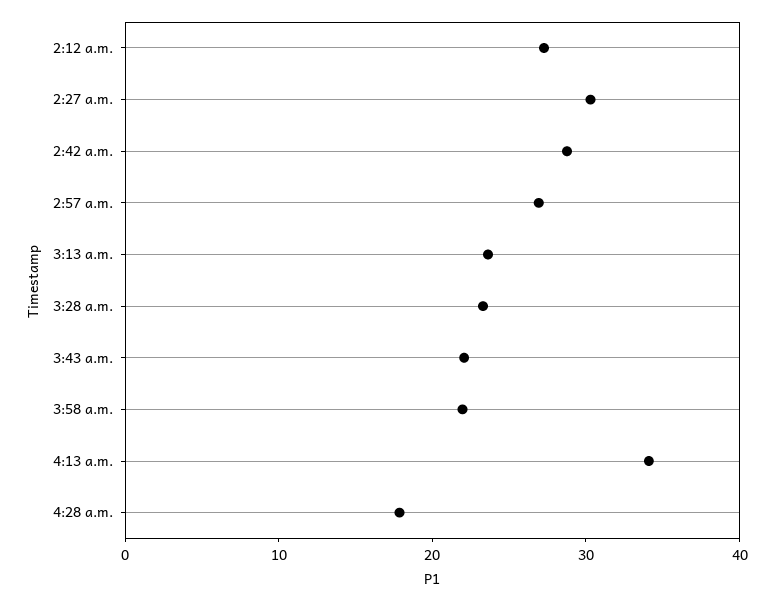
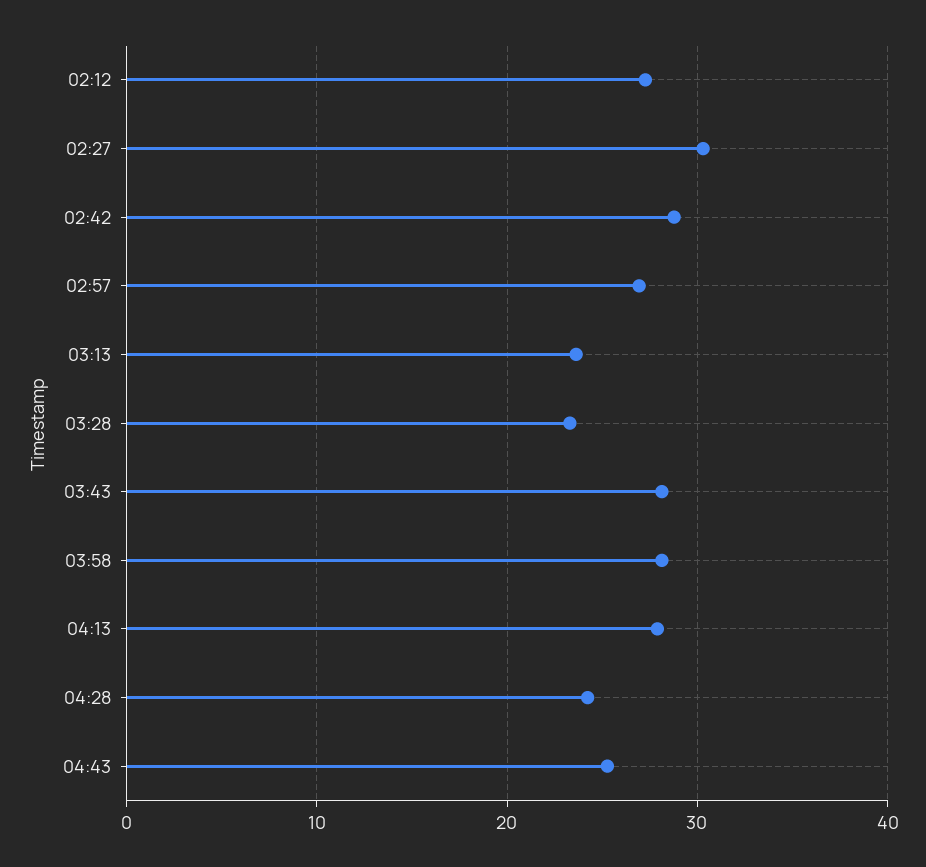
3:43 a.m.: 22 -> 28
3:58 a.m.: 22 -> 28
4:13 a.m.: 34 -> 28
4:28 a.m.: 18 -> 24
04:43: none -> 25

